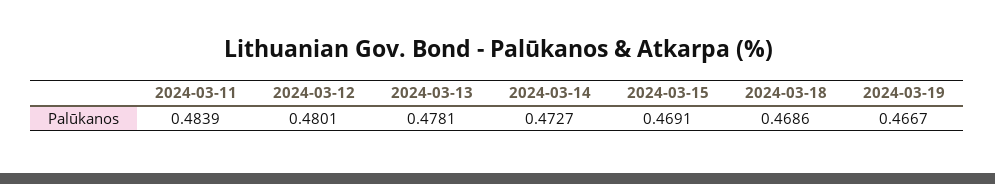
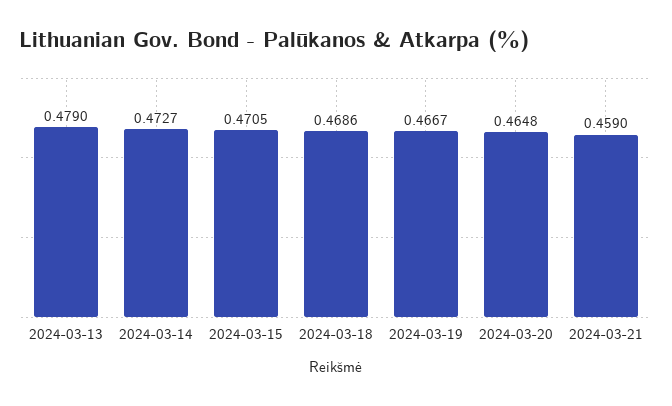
2024-03-11: 0.4839 -> none
2024-03-12: 0.4801 -> none
2024-03-13: 0.4781 -> 0.479
2024-03-15: 0.4691 -> 0.4705
2024-03-20: none -> 0.4648
2024-03-21: none -> 0.459

